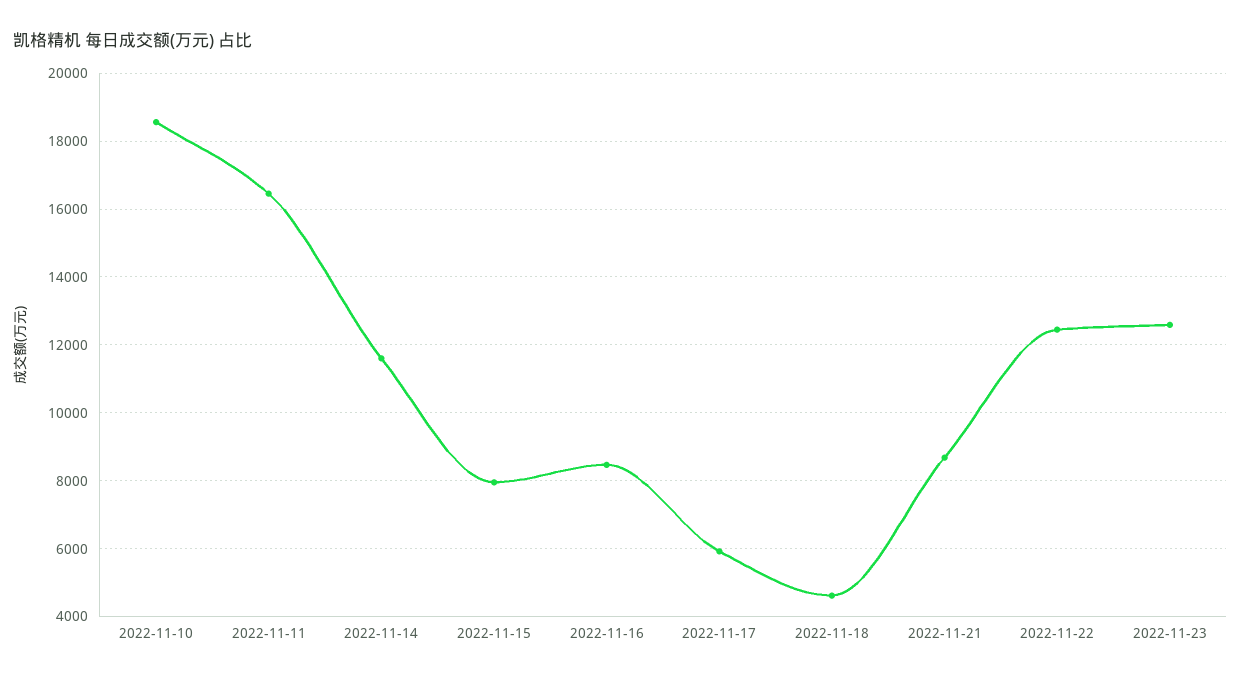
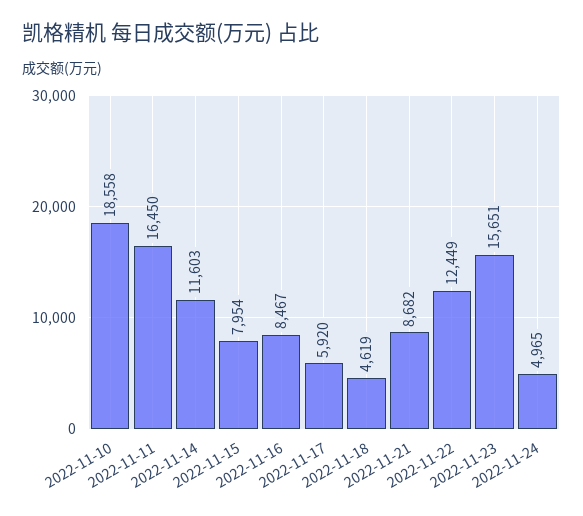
2022-11-23: 12600 -> 15651
2022-11-24: none -> 4965

